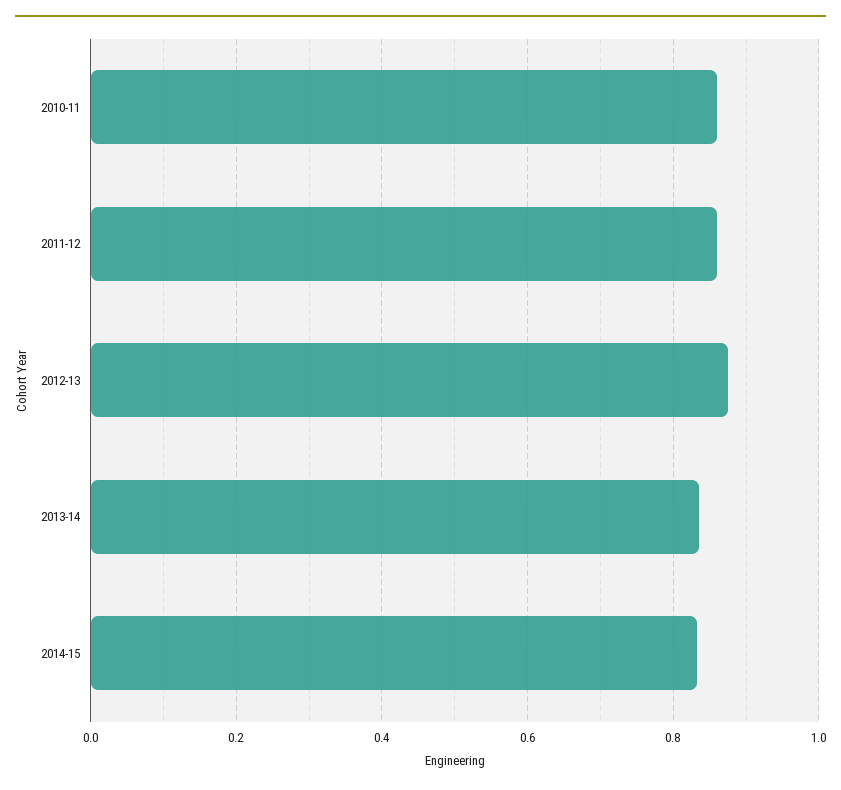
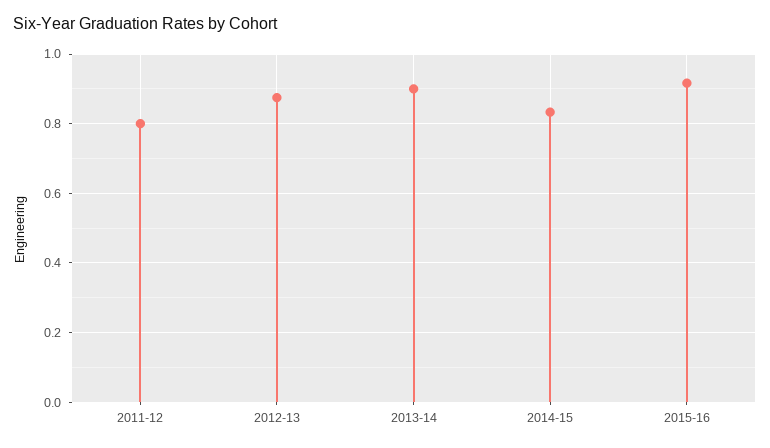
2010-11: 0.86 -> none
2011-12: 0.86 -> 0.8
2013-14: 0.84 -> 0.9
2015-16: none -> 0.92

